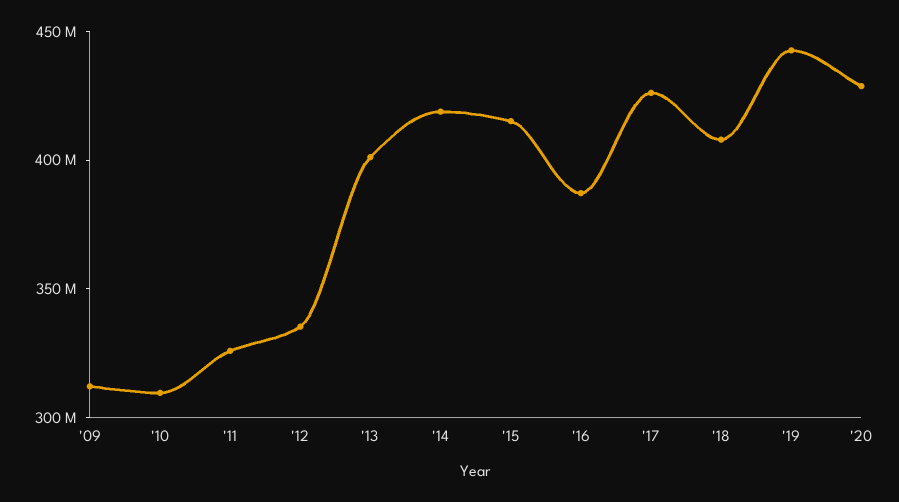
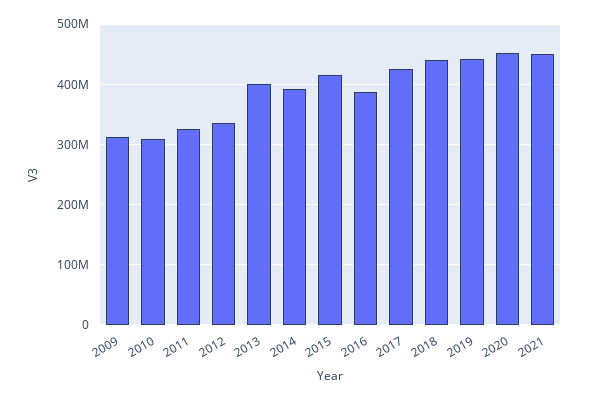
'14: 420000000 -> 390000000
'18: 410000000 -> 440000000
'20: 430000000 -> 450000000
2021: none -> 450000000

